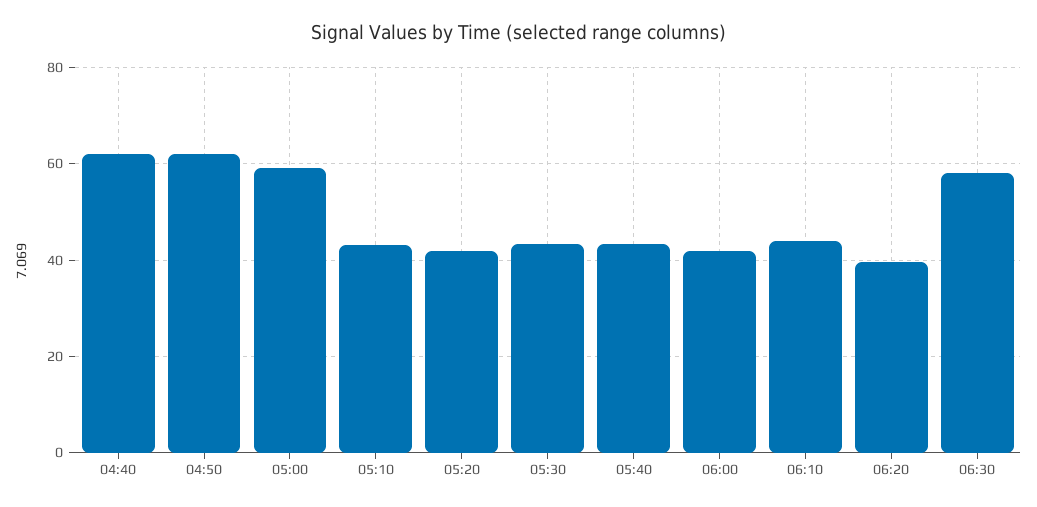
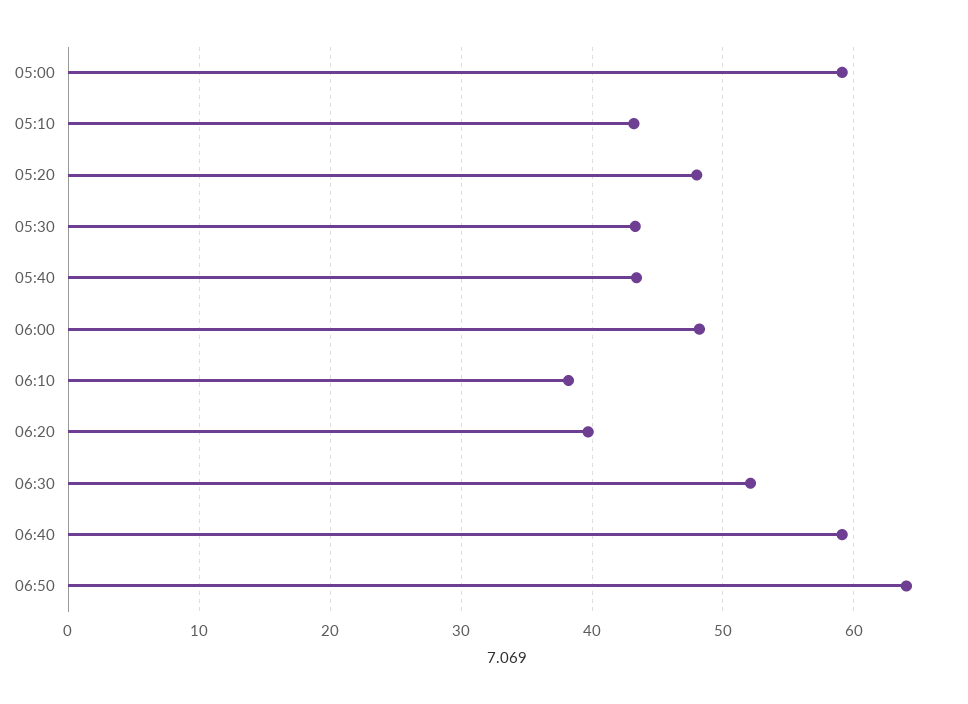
04:40: 62 -> none
04:50: 62 -> none
05:20: 42 -> 48
06:00: 42 -> 48
06:10: 44 -> 38
06:30: 58 -> 52
06:40: none -> 59
06:50: none -> 64

